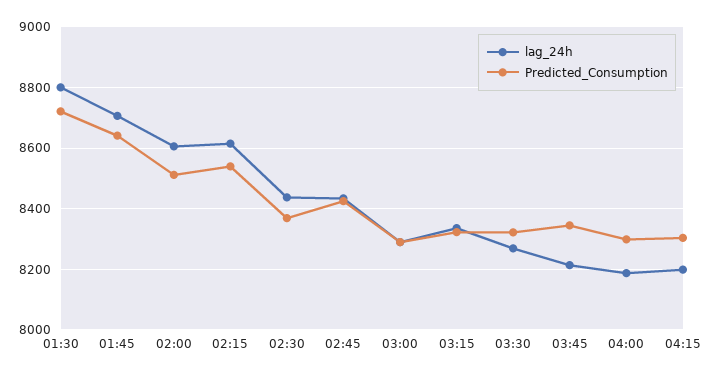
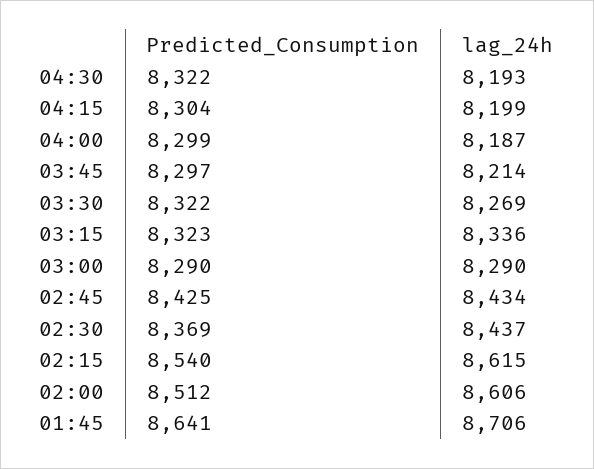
lag_24h, 01:30: 8800 -> none
Predicted_Consumption, 01:30: 8720 -> none
Predicted_Consumption, 03:45: 8340 -> 8297
Predicted_Consumption, 04:30: none -> 8322
lag_24h, 04:30: none -> 8193

